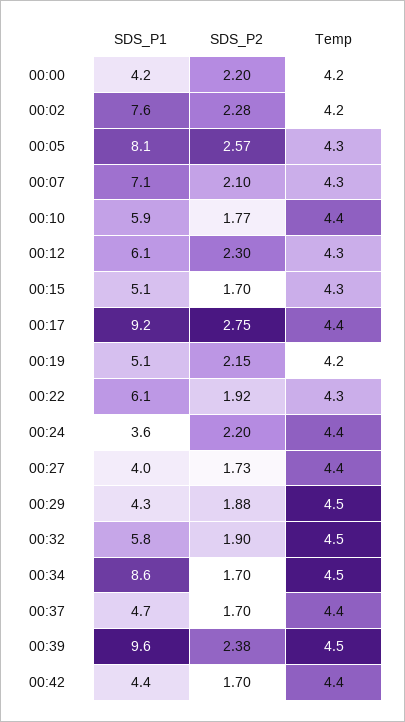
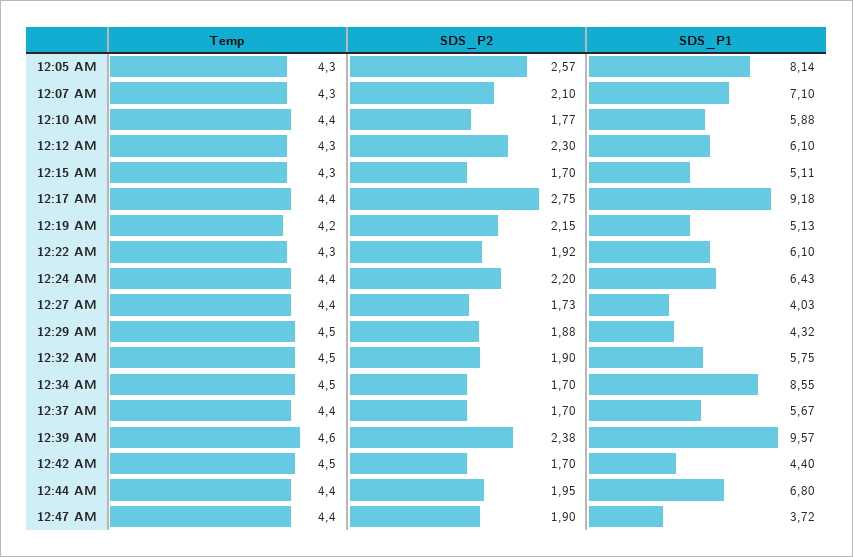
SDS_P1, 00:00: 4.2 -> none
SDS_P2, 00:00: 2.2 -> none
Temp, 00:00: 4.2 -> none
SDS_P1, 00:02: 7.6 -> none
SDS_P2, 00:02: 2.28 -> none
Temp, 00:02: 4.2 -> none
SDS_P1, 00:24: 3.6 -> 6.43
SDS_P1, 00:37: 4.7 -> 5.67
Temp, 00:39: 4.5 -> 4.6
Temp, 00:42: 4.4 -> 4.5
Temp, 12:44 AM: none -> 4.4
SDS_P2, 12:44 AM: none -> 1.95
SDS_P1, 12:44 AM: none -> 6.8
Temp, 12:47 AM: none -> 4.4
SDS_P2, 12:47 AM: none -> 1.9
SDS_P1, 12:47 AM: none -> 3.72

